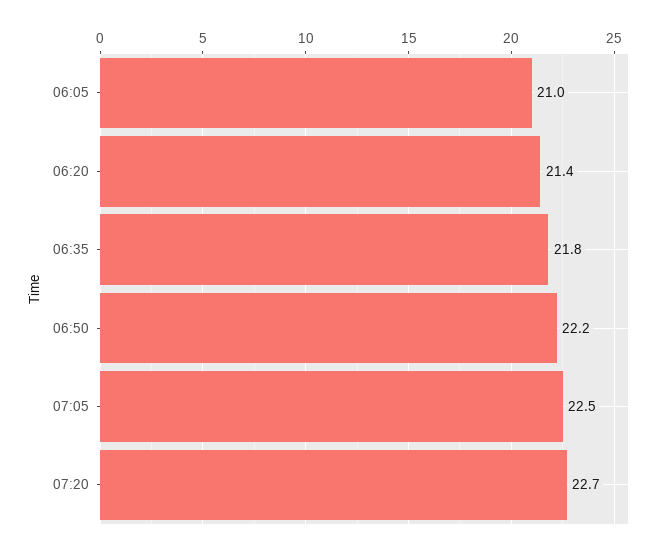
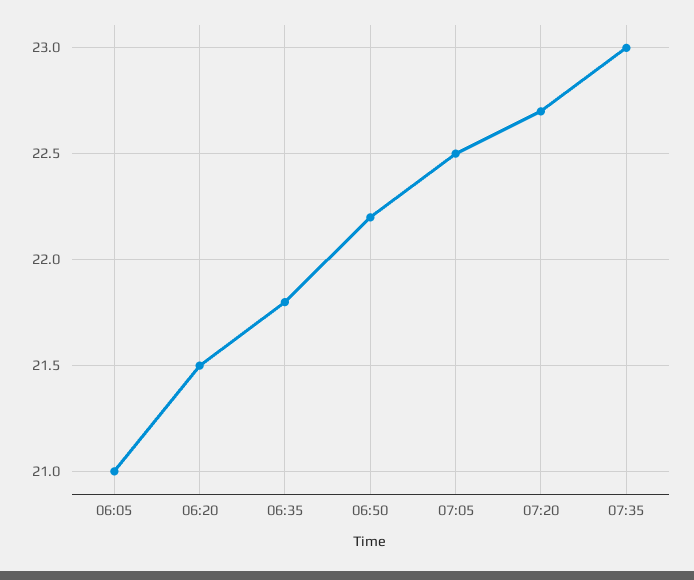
06:20: 21.4 -> 21.5
07:35: none -> 23

